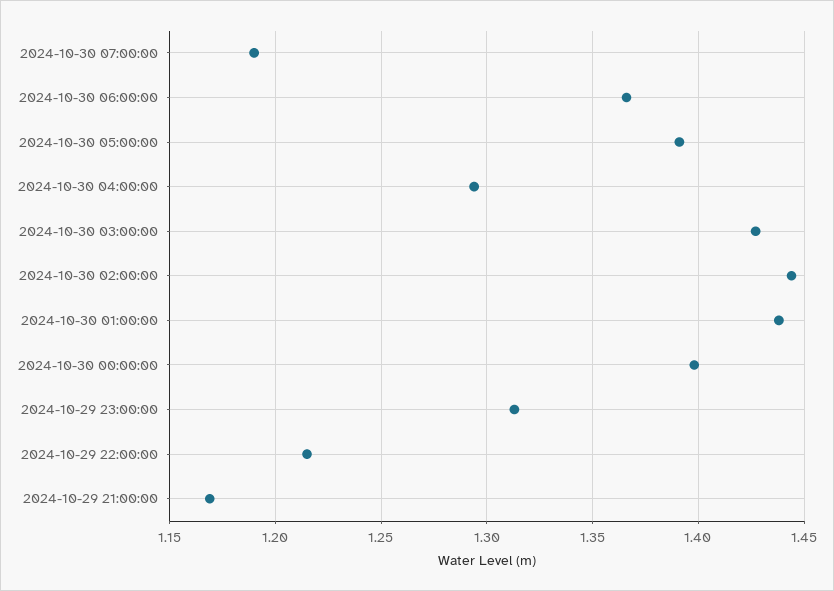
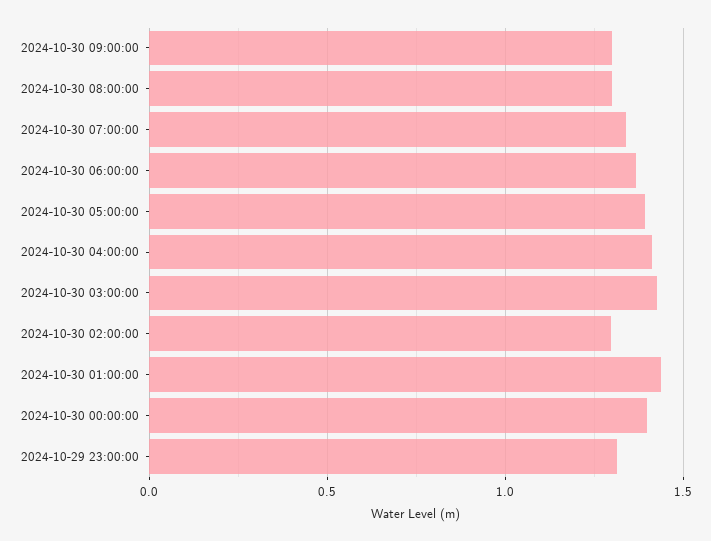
2024-10-30 07:00:00: 1.19 -> 1.35
2024-10-30 04:00:00: 1.295 -> 1.4
2024-10-30 02:00:00: 1.445 -> 1.3
2024-10-29 22:00:00: 1.215 -> none
2024-10-29 21:00:00: 1.17 -> none
2024-10-30 09:00:00: none -> 1.3
2024-10-30 08:00:00: none -> 1.3

